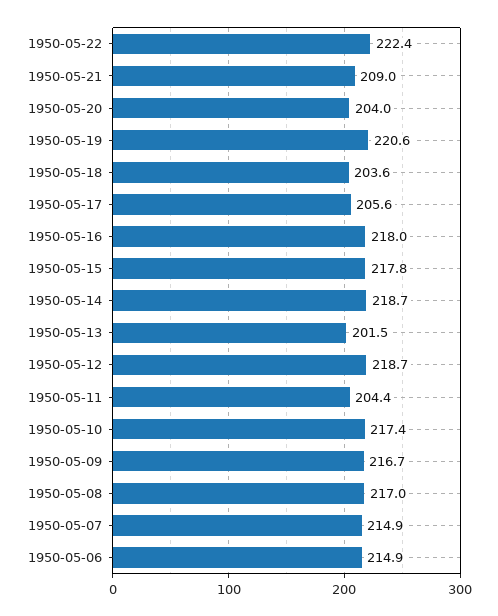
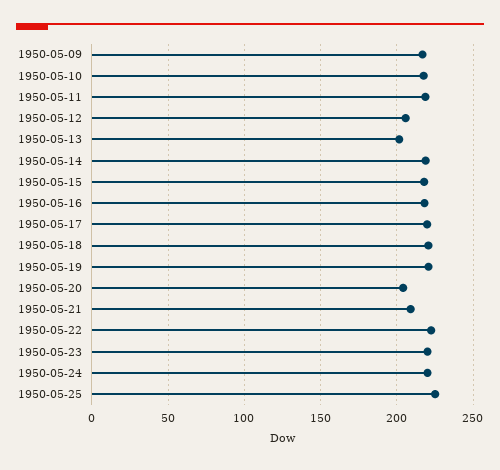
1950-05-18: 203.6 -> 220
1950-05-17: 205.6 -> 220
1950-05-12: 218.7 -> 205
1950-05-11: 204.4 -> 220
1950-05-08: 217 -> none
1950-05-07: 214.9 -> none
1950-05-06: 214.9 -> none
1950-05-23: none -> 220
1950-05-24: none -> 220
1950-05-25: none -> 225

